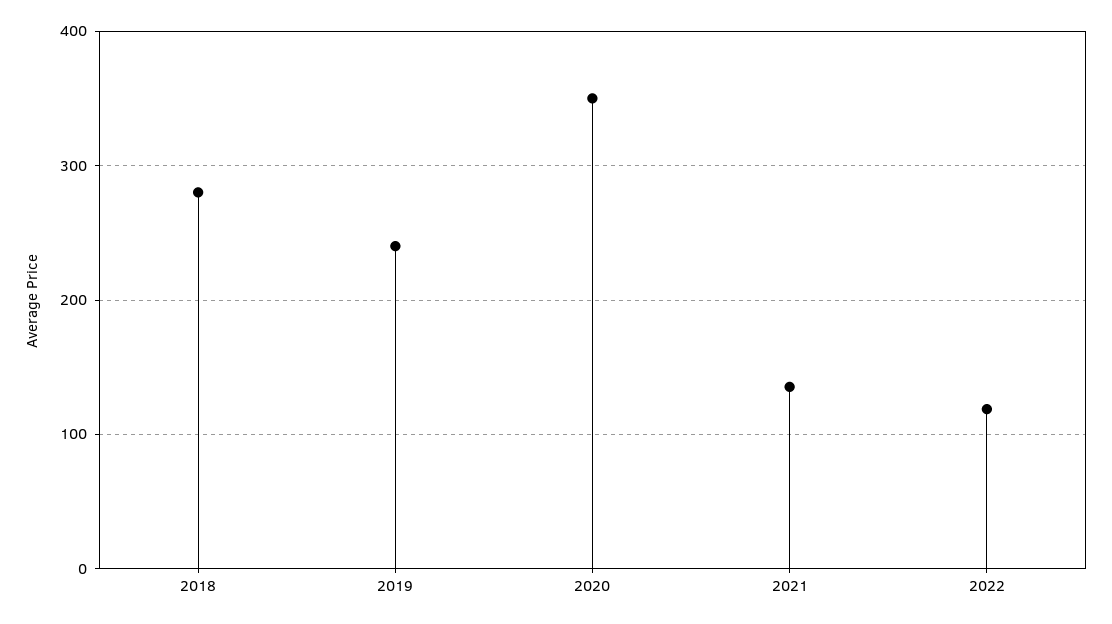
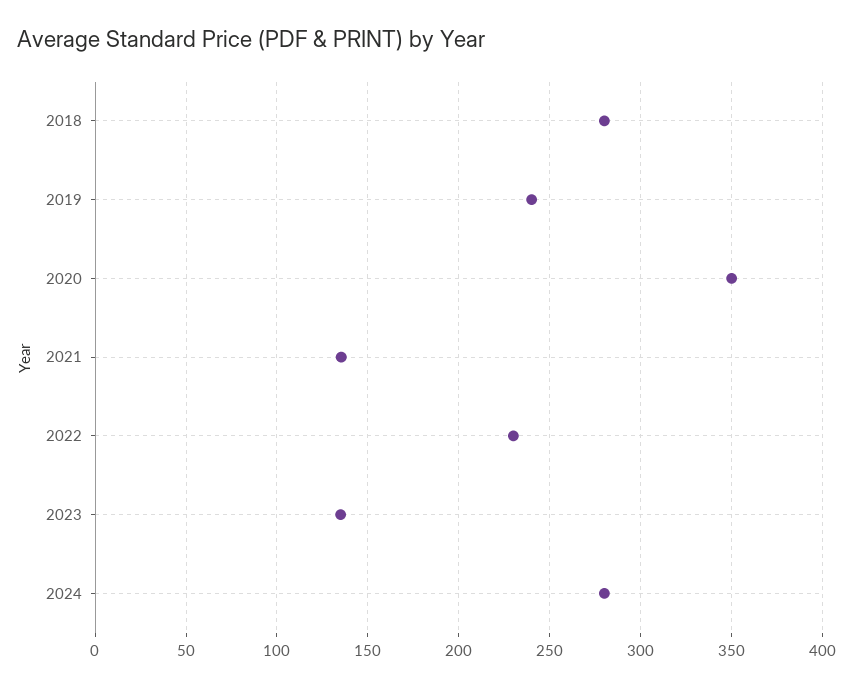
2022: 120 -> 230
2023: none -> 135
2024: none -> 280

